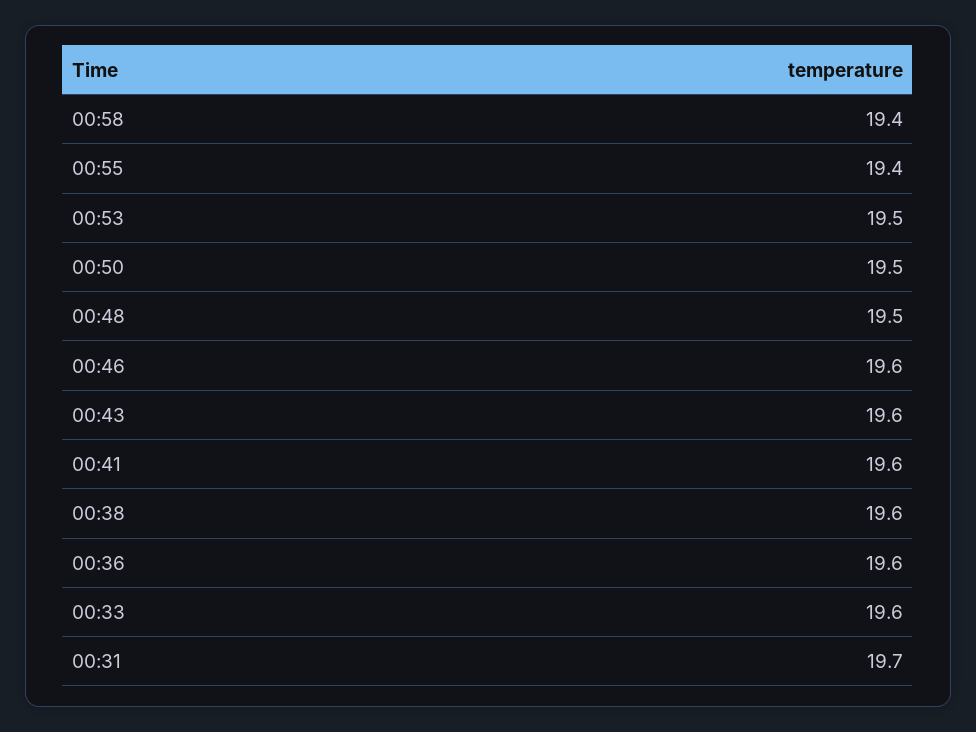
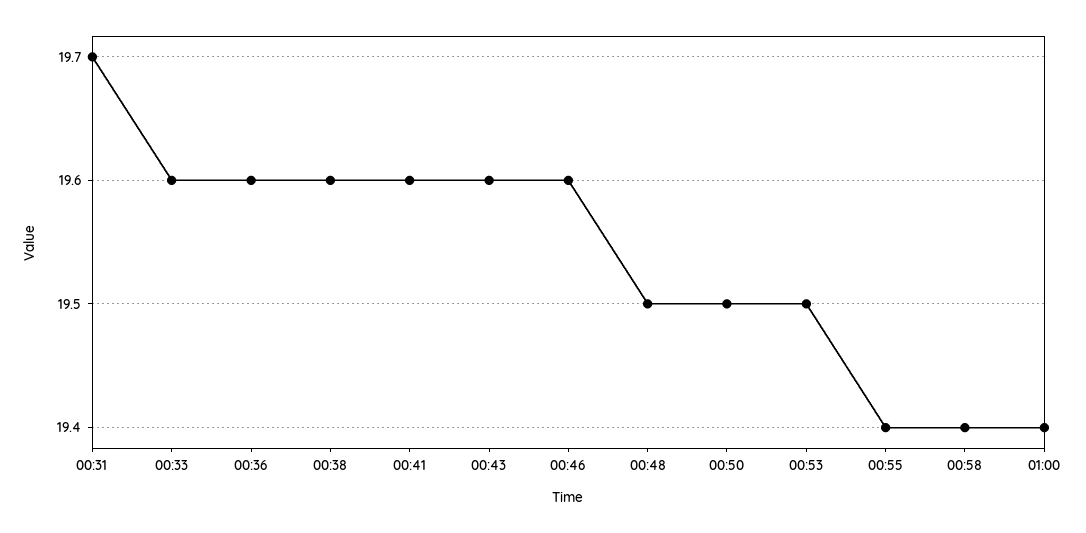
01:00: none -> 19.4

